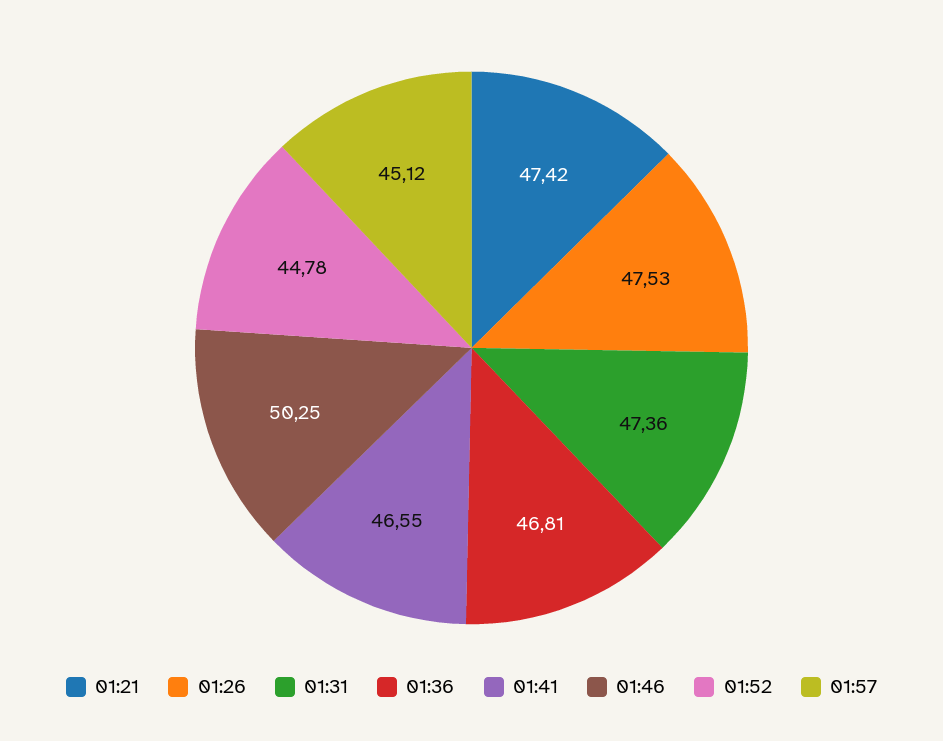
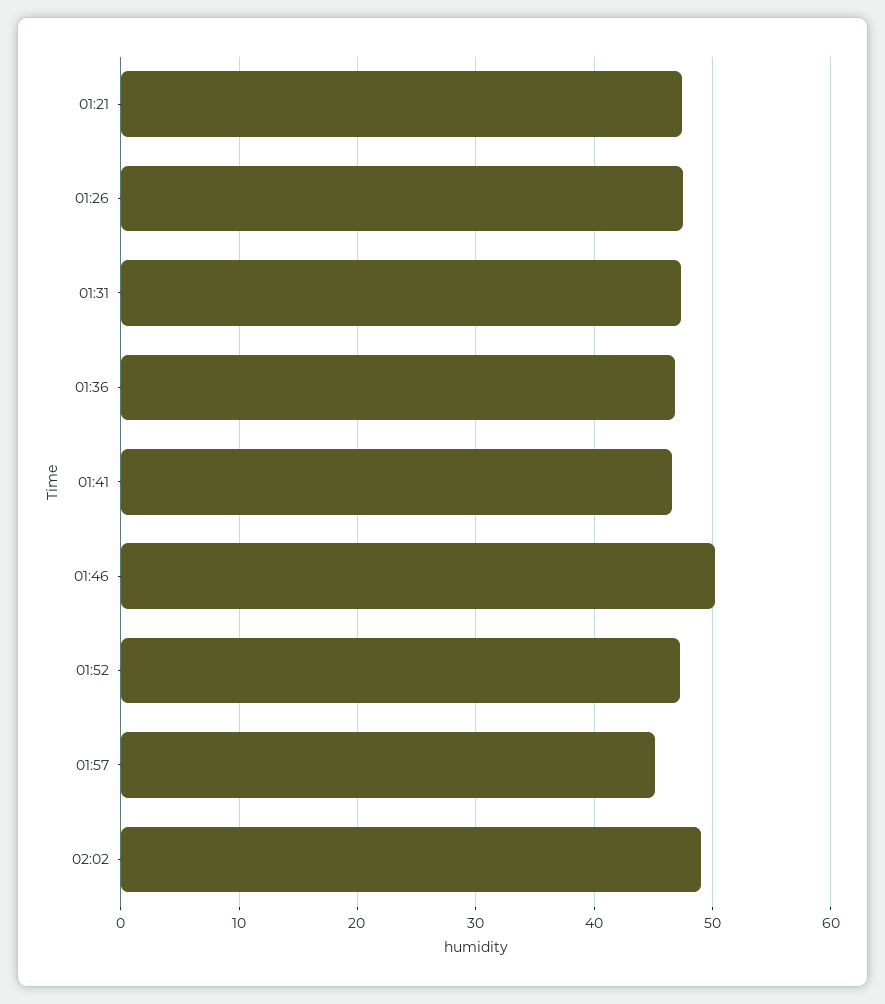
01:52: 44.78 -> 47
02:02: none -> 49

